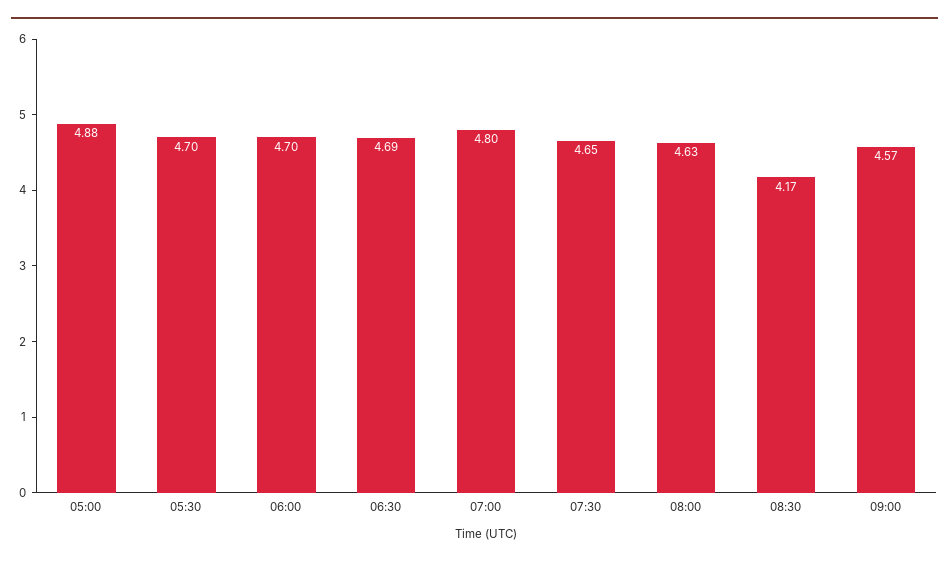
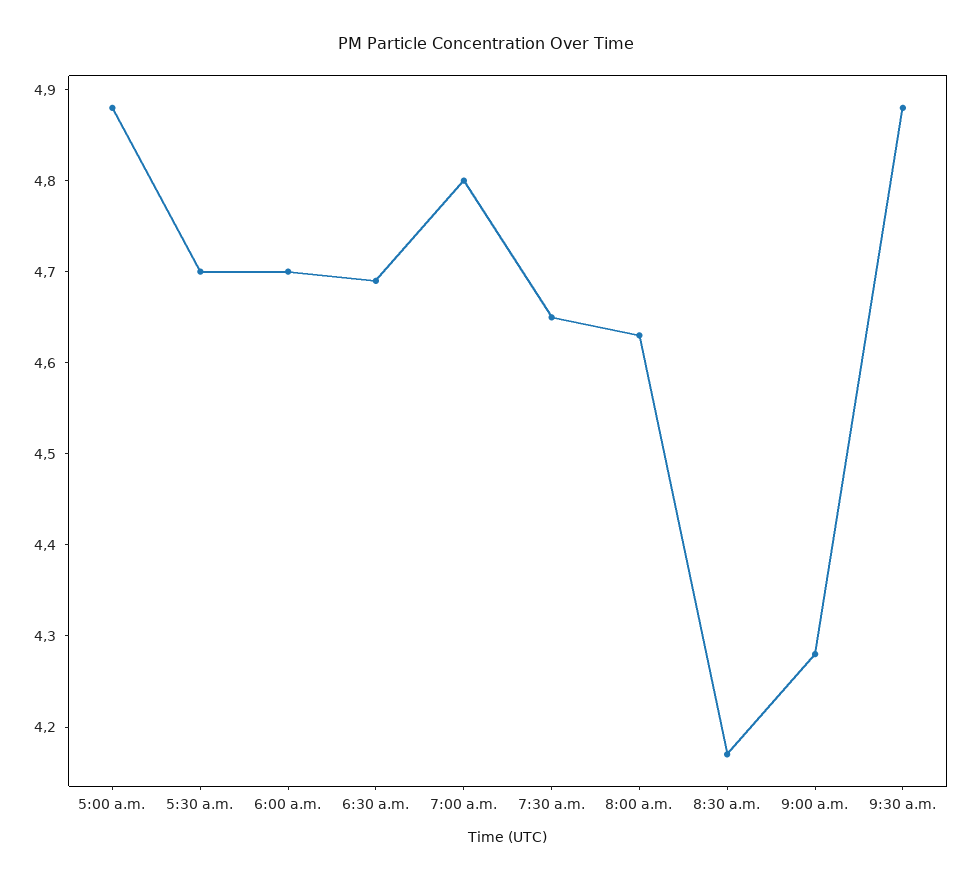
09:00: 4.57 -> 4.28
9:30 a.m.: none -> 4.88

